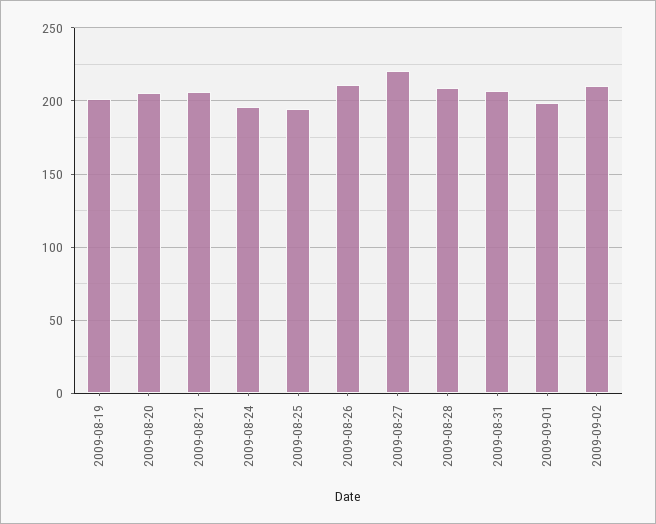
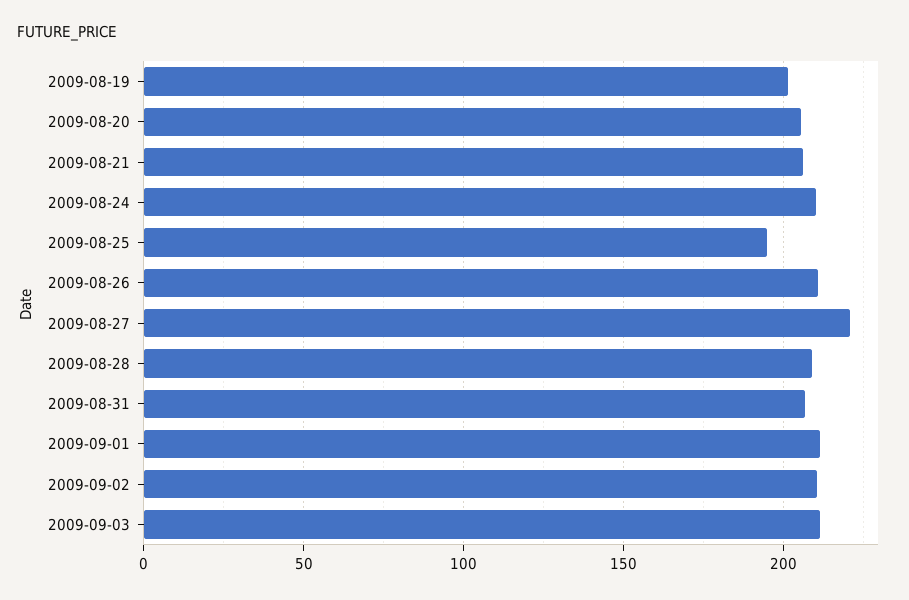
2009-08-24: 195 -> 210
2009-09-01: 200 -> 210
2009-09-03: none -> 210

